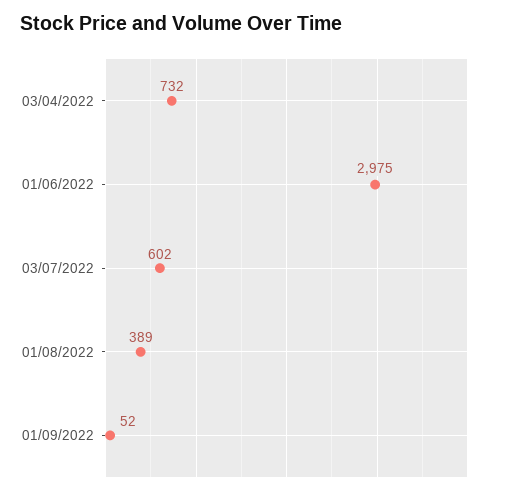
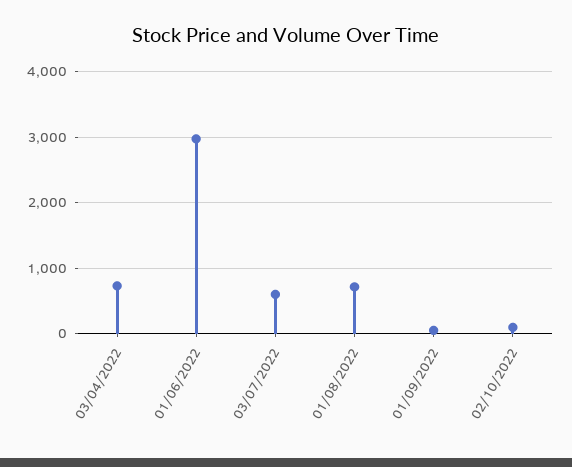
01/08/2022: 389 -> 700
02/10/2022: none -> 100

